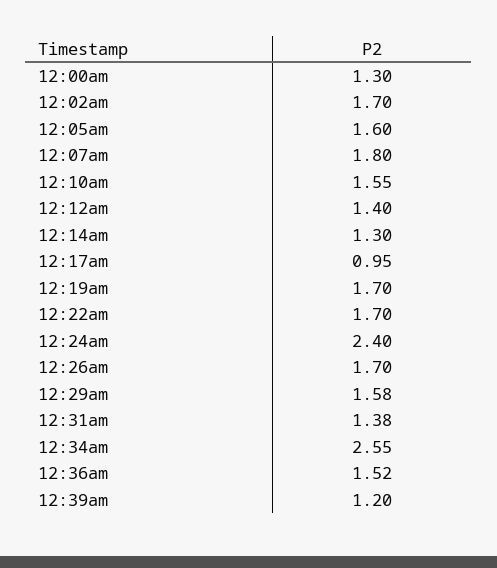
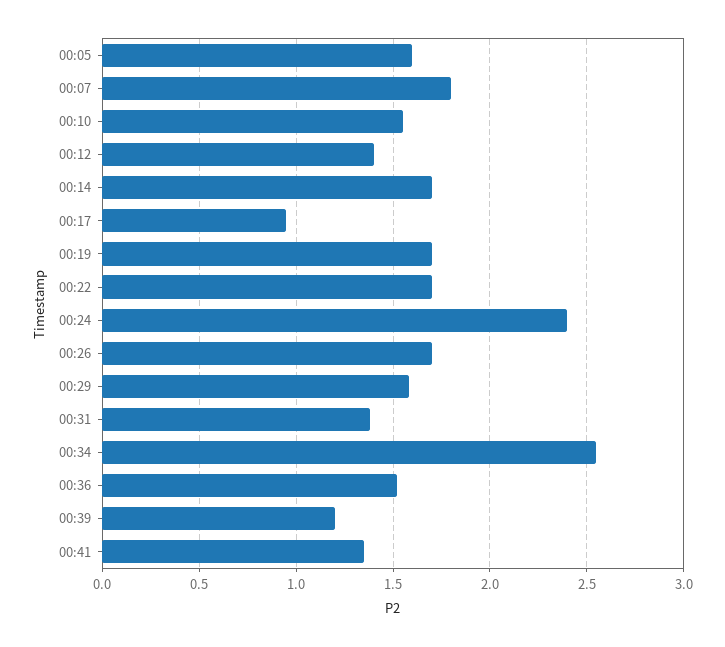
12:00am: 1.3 -> none
12:02am: 1.7 -> none
12:14am: 1.3 -> 1.7
00:41: none -> 1.35

